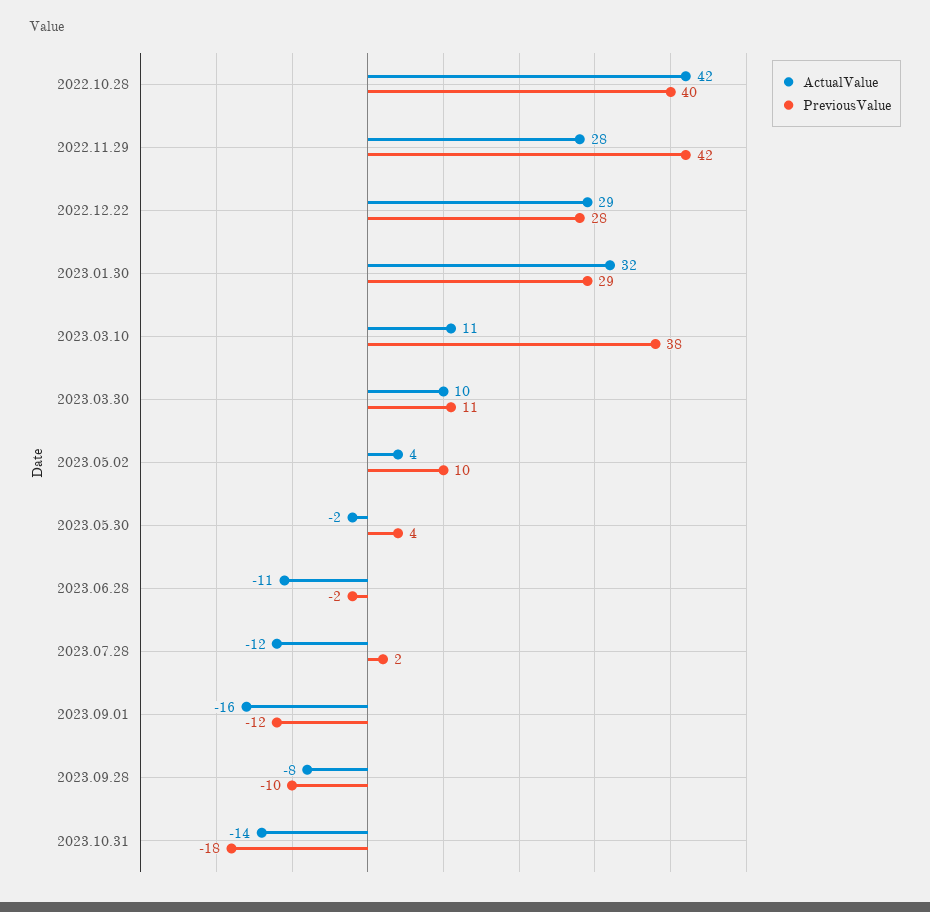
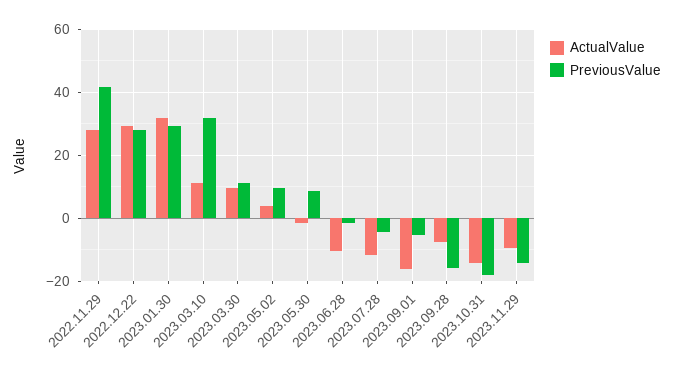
ActualValue, 2022.10.28: 42 -> none
PreviousValue, 2022.10.28: 40 -> none
PreviousValue, 2023.03.10: 38 -> 32
PreviousValue, 2023.05.30: 4 -> 8
PreviousValue, 2023.07.28: 2 -> -4
PreviousValue, 2023.09.01: -12 -> -6
PreviousValue, 2023.09.28: -10 -> -16
ActualValue, 2023.11.29: none -> -10
PreviousValue, 2023.11.29: none -> -14

